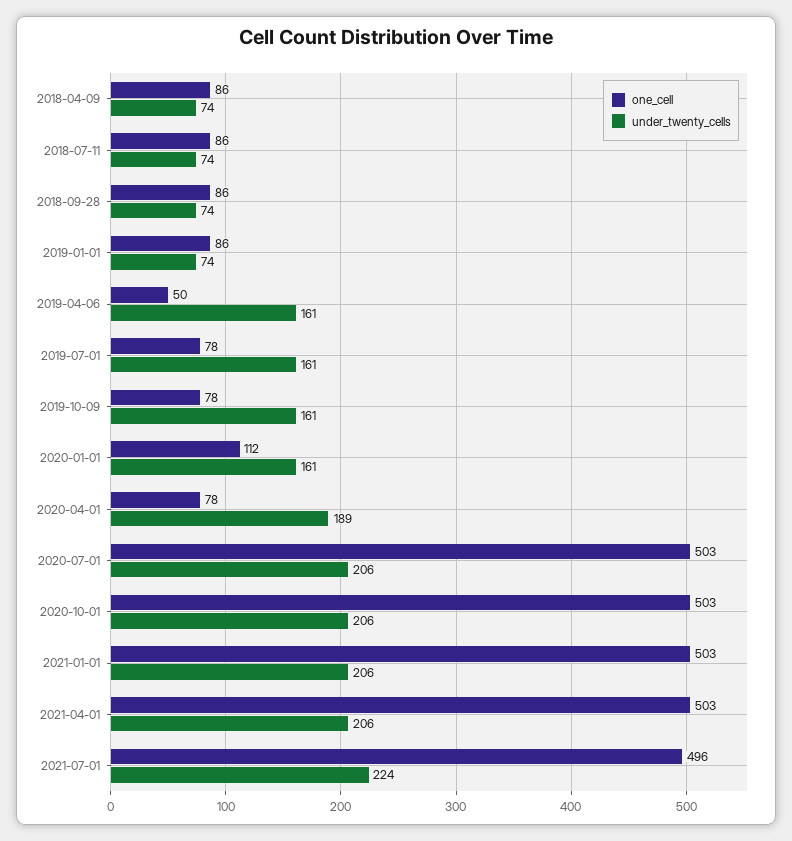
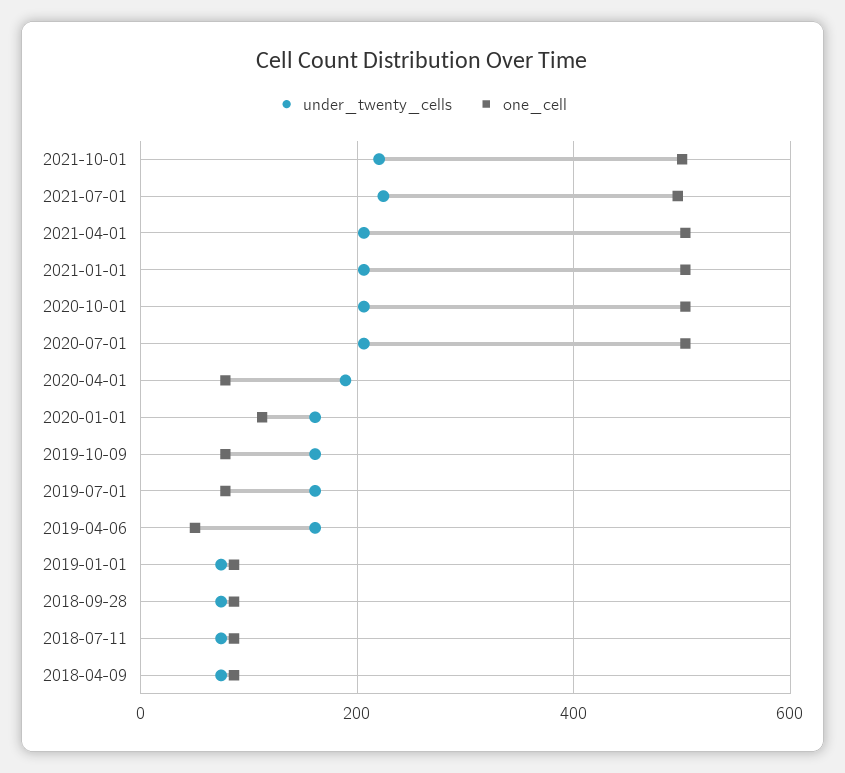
under_twenty_cells, 2021-10-01: none -> 220
one_cell, 2021-10-01: none -> 500

